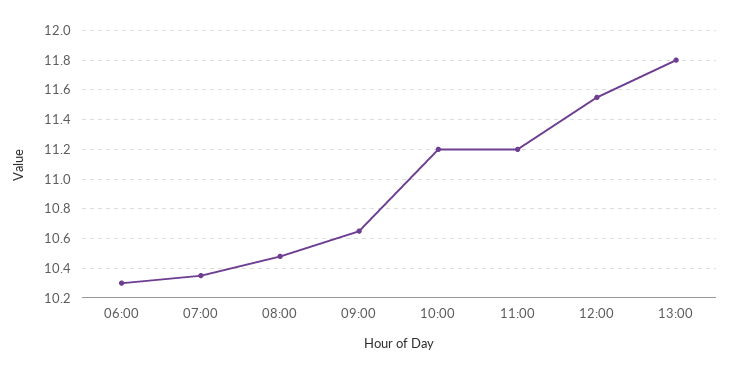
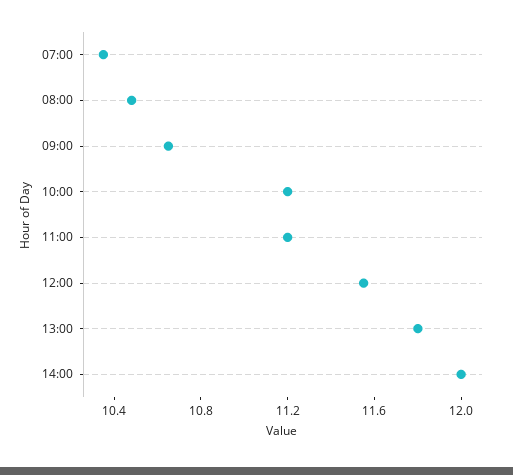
06:00: 10.3 -> none
14:00: none -> 12

